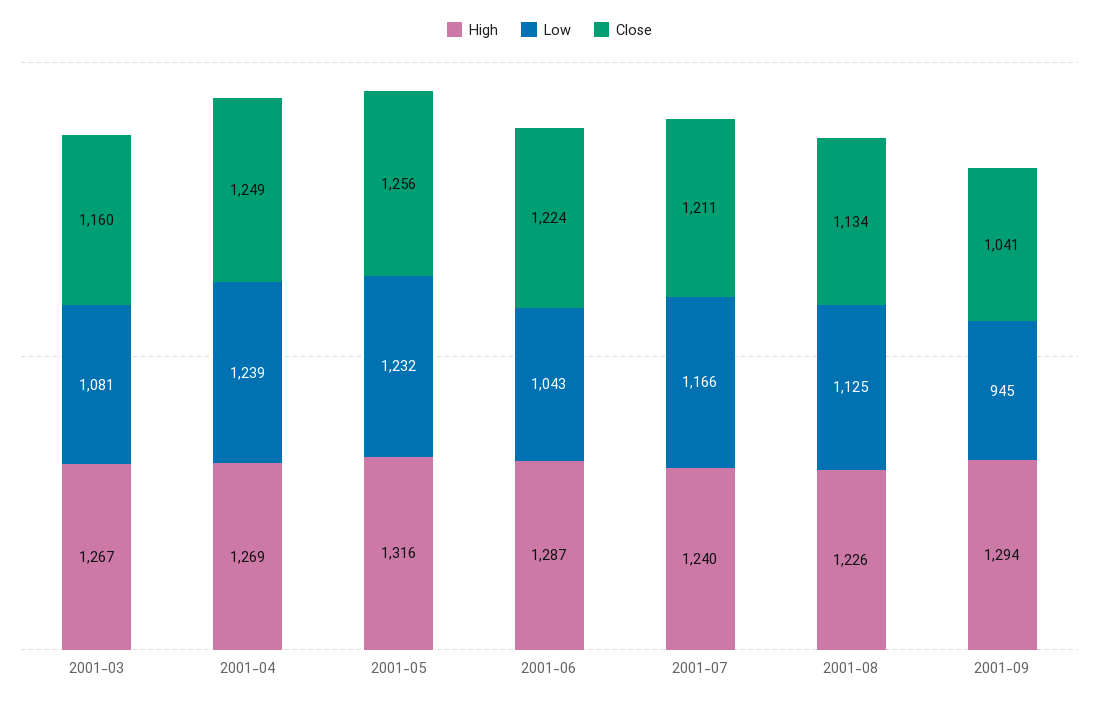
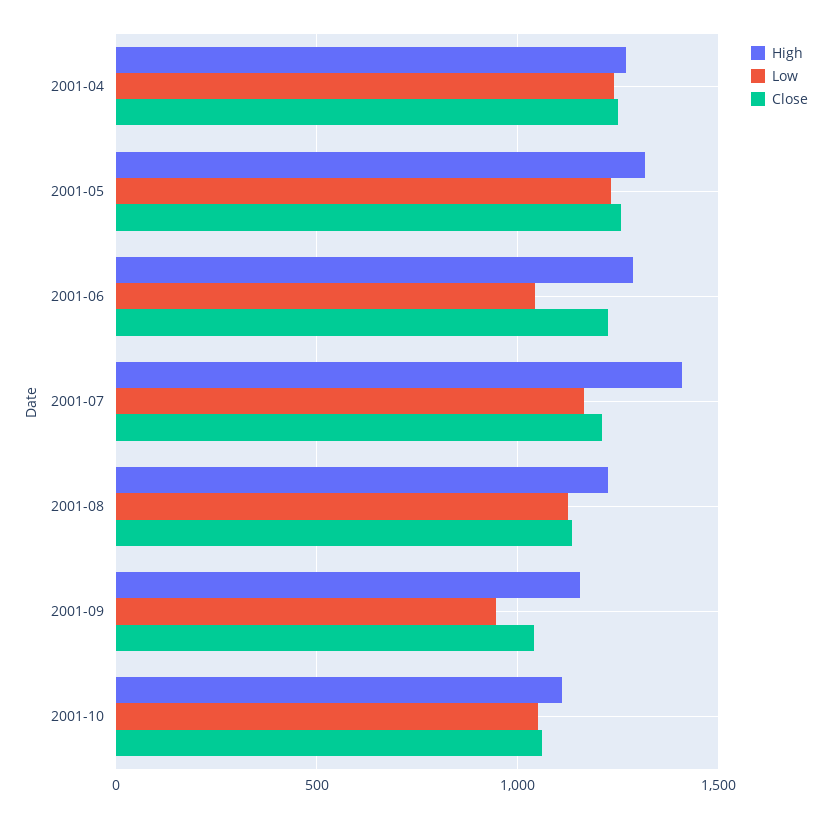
High, 2001-03: 1267 -> none
Low, 2001-03: 1081 -> none
Close, 2001-03: 1160 -> none
High, 2001-07: 1240 -> 1400
High, 2001-09: 1294 -> 1150
High, 2001-10: none -> 1100
Low, 2001-10: none -> 1050
Close, 2001-10: none -> 1050

